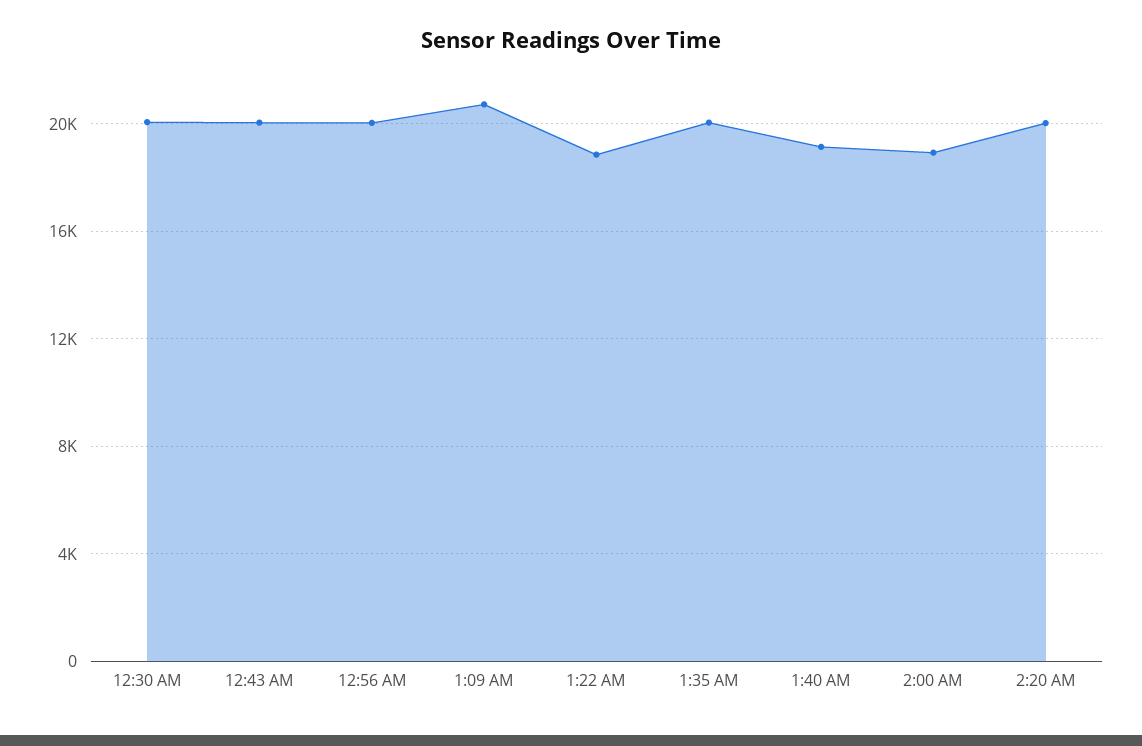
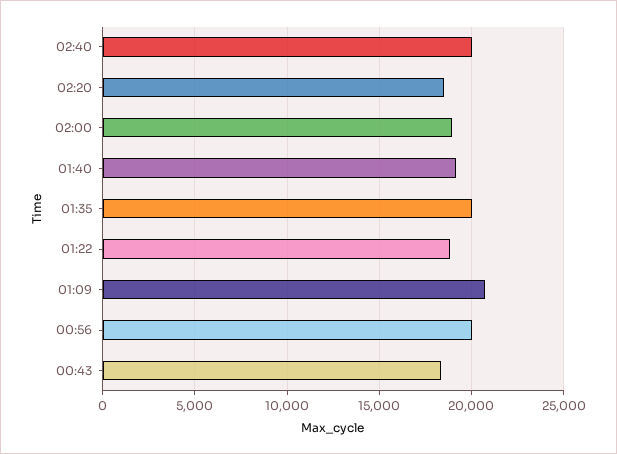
12:30 AM: 20000 -> none
12:43 AM: 20000 -> 18500
2:20 AM: 20000 -> 18500
02:40: none -> 20000

